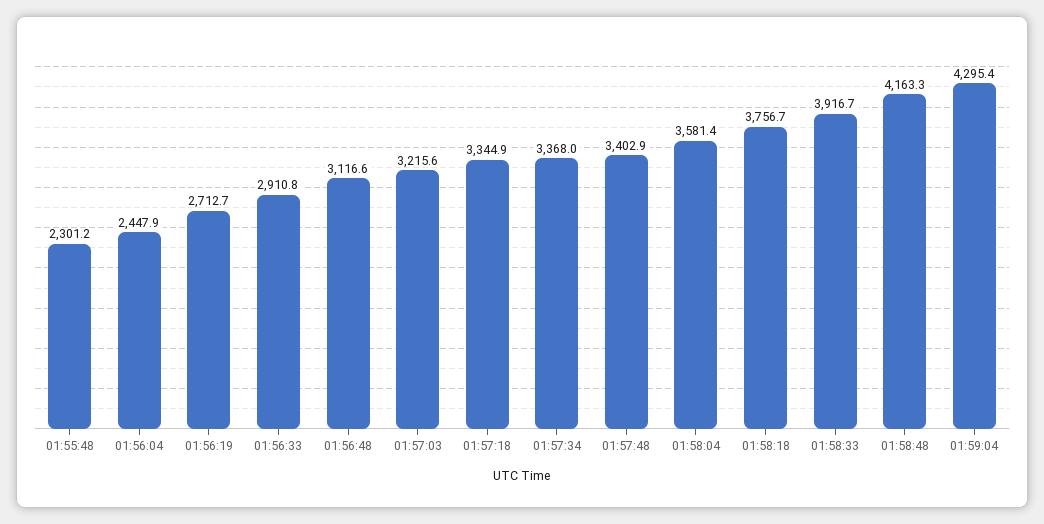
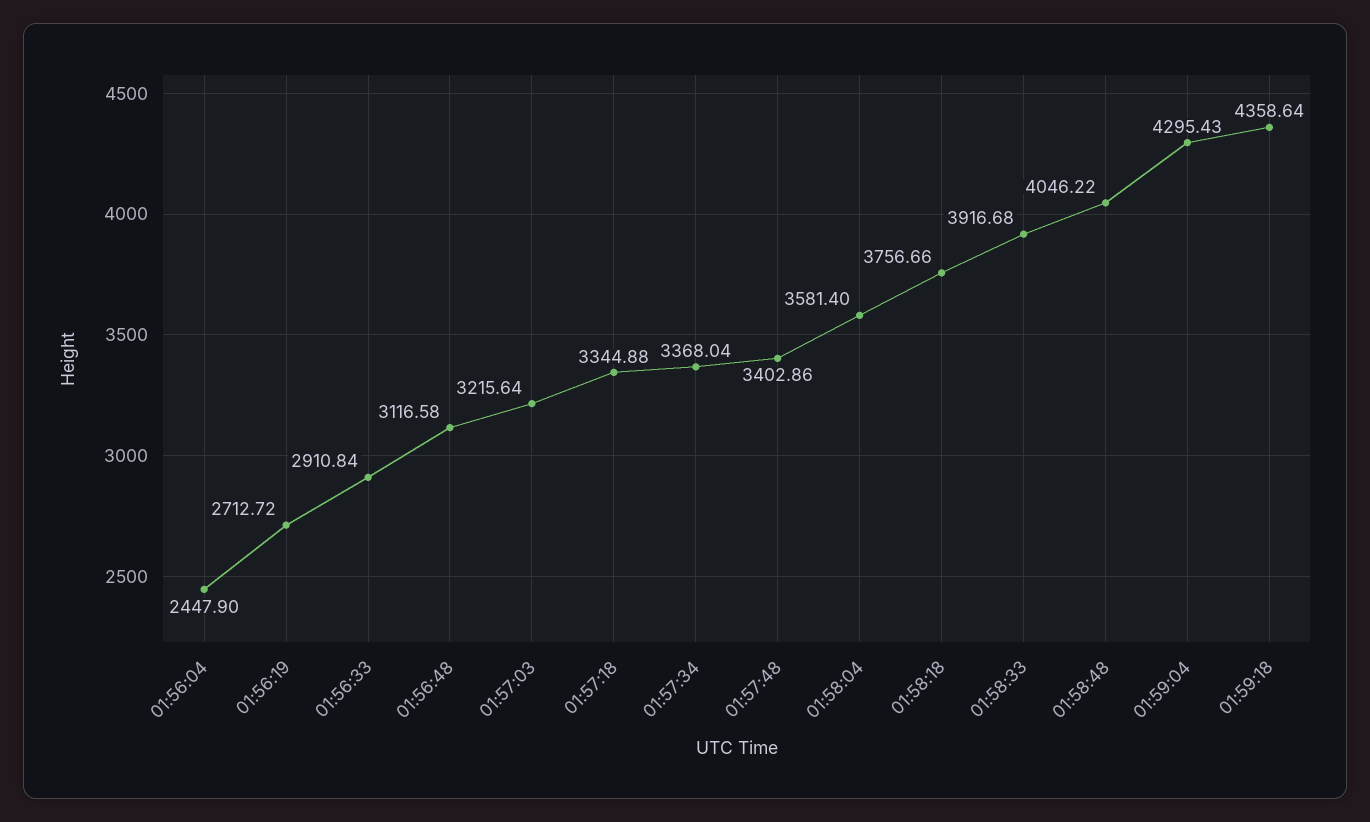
01:55:48: 2301.2 -> none
01:58:48: 4163.3 -> 4046.22
01:59:18: none -> 4358.64

